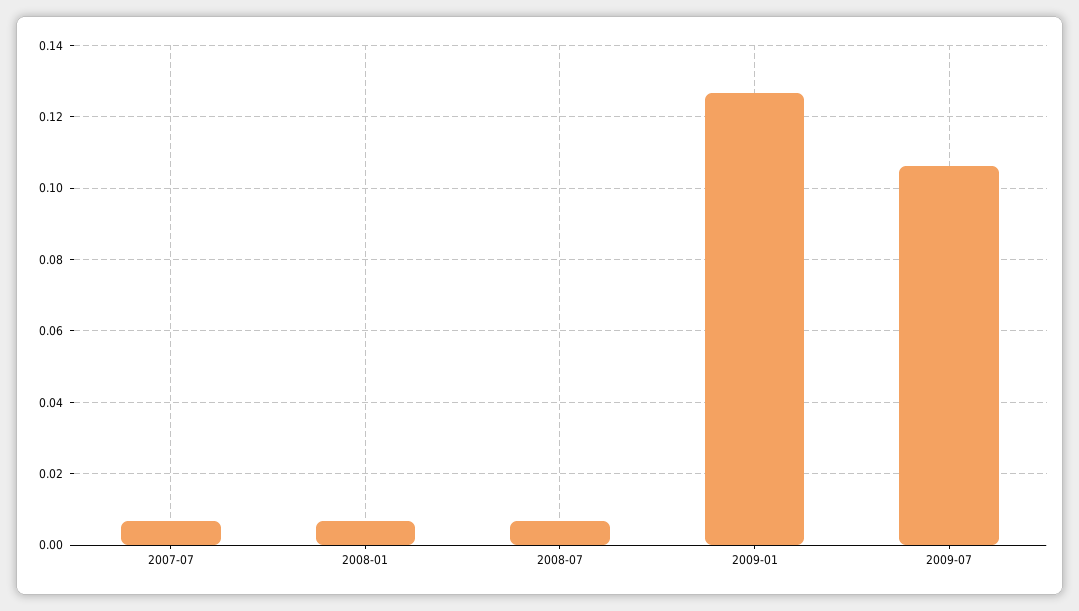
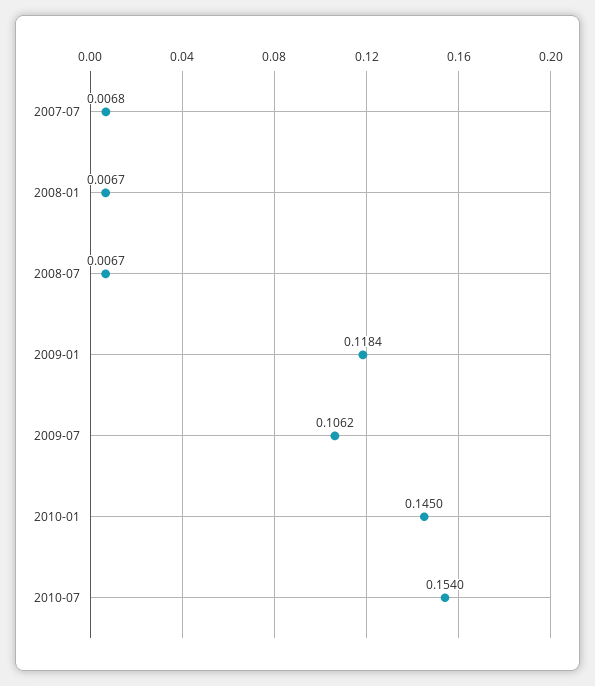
2009-01: 0.126 -> 0.1184
2010-01: none -> 0.145
2010-07: none -> 0.154

